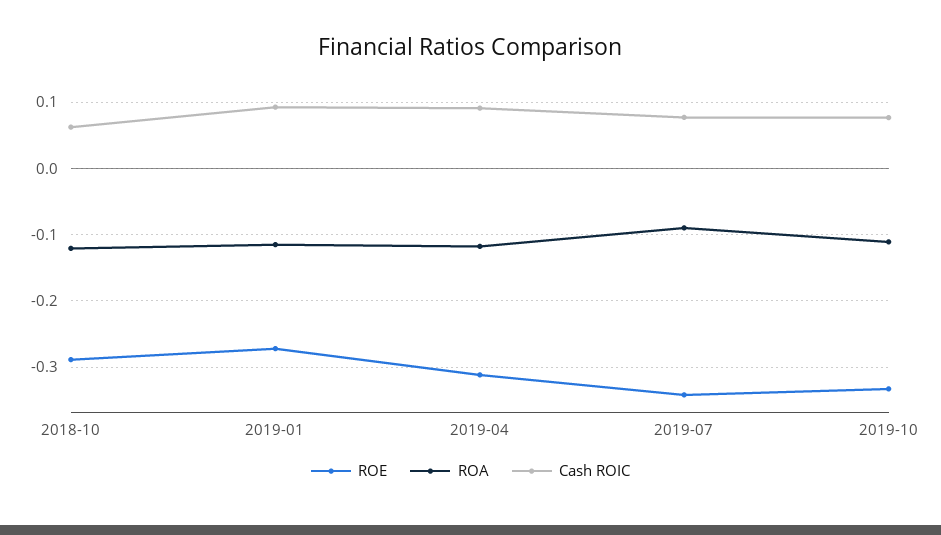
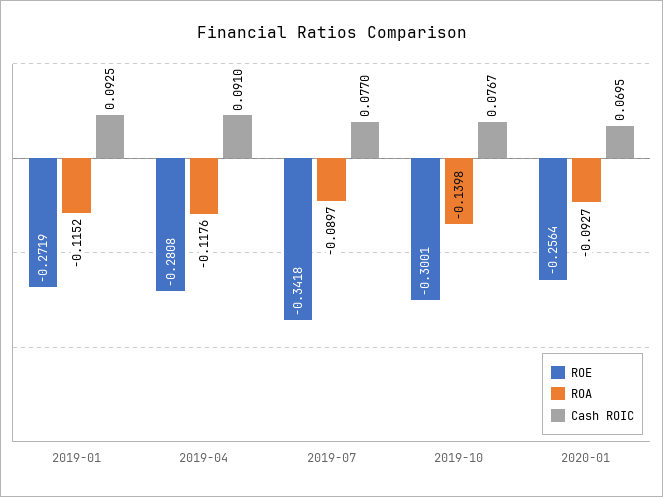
ROE, 2018-10: -0.29 -> none
ROA, 2018-10: -0.12 -> none
Cash ROIC, 2018-10: 0.06 -> none
ROE, 2019-04: -0.31 -> -0.2808
ROE, 2019-10: -0.33 -> -0.3001
ROA, 2019-10: -0.11 -> -0.1398
ROE, 2020-01: none -> -0.2564
ROA, 2020-01: none -> -0.0927
Cash ROIC, 2020-01: none -> 0.0695

